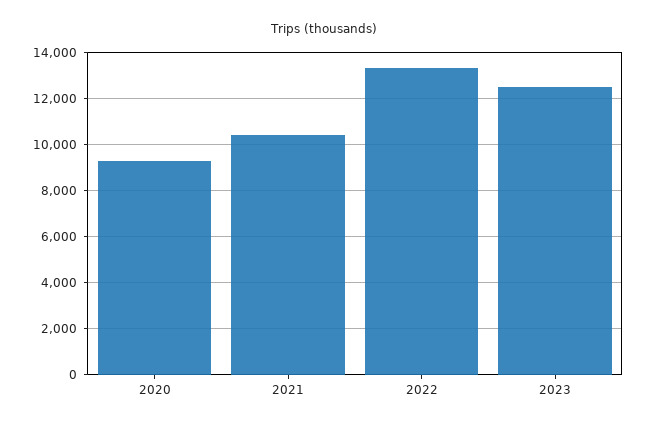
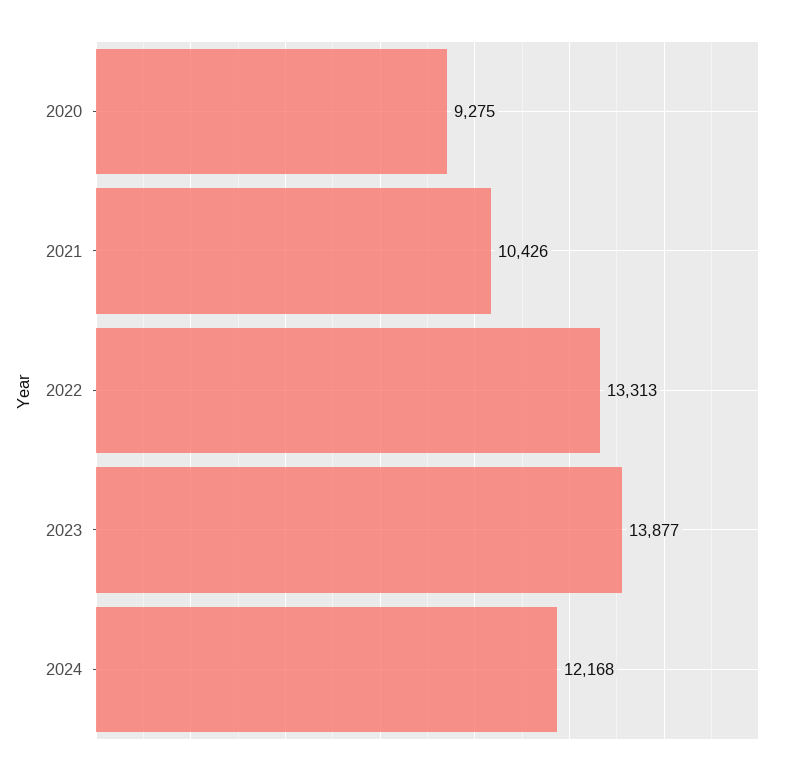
2023: 12500 -> 13877
2024: none -> 12168

